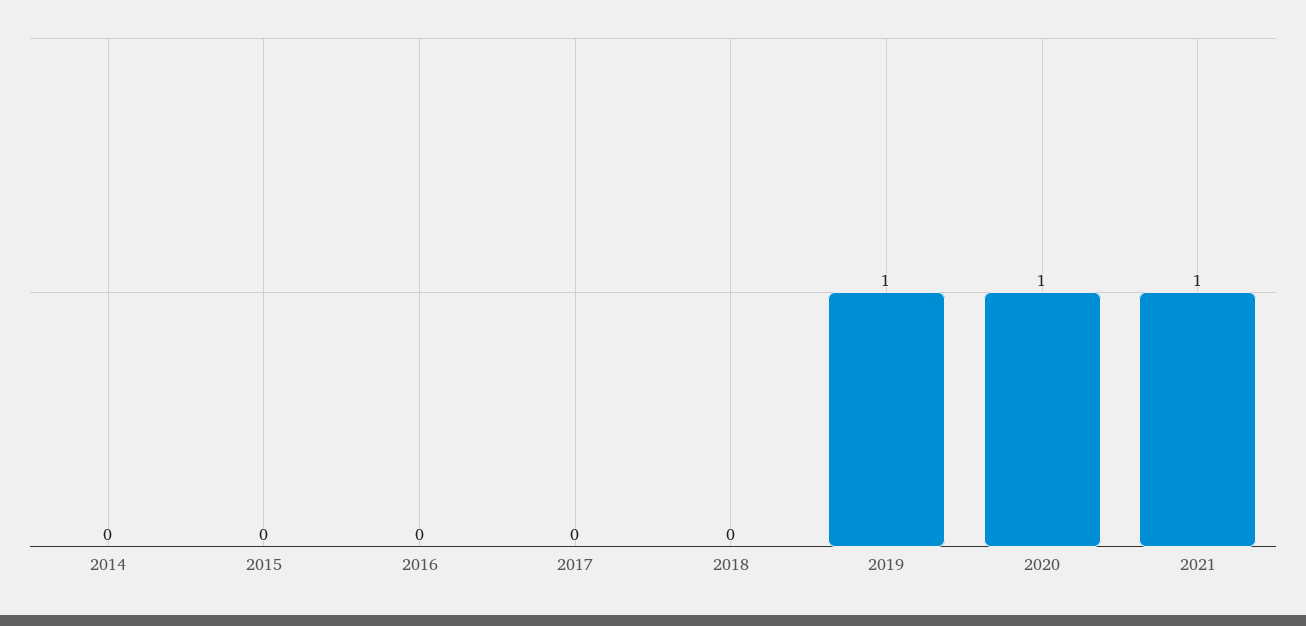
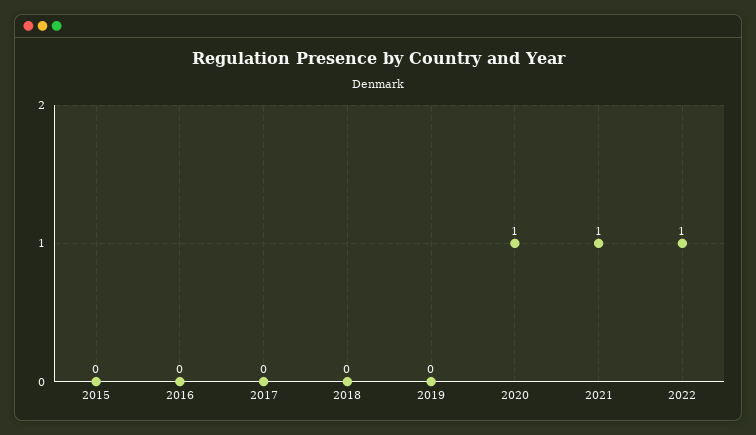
2014: 0 -> none
2019: 1 -> 0
2022: none -> 1

